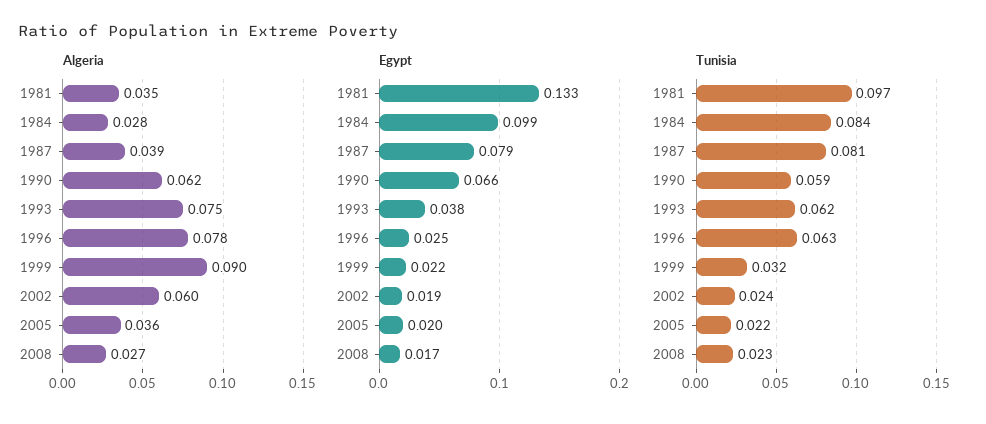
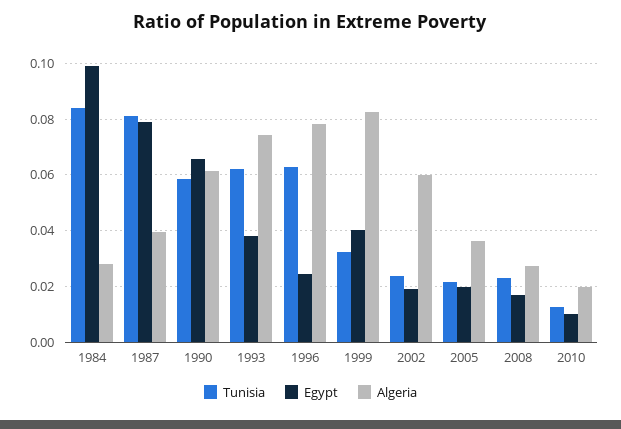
Algeria, 1981: 0.035 -> none
Algeria, 1999: 0.09 -> 0.0825
Egypt, 1981: 0.133 -> none
Egypt, 1999: 0.022 -> 0.04
Tunisia, 1981: 0.097 -> none
Tunisia, 2010: none -> 0.0125
Egypt, 2010: none -> 0.01
Algeria, 2010: none -> 0.02

